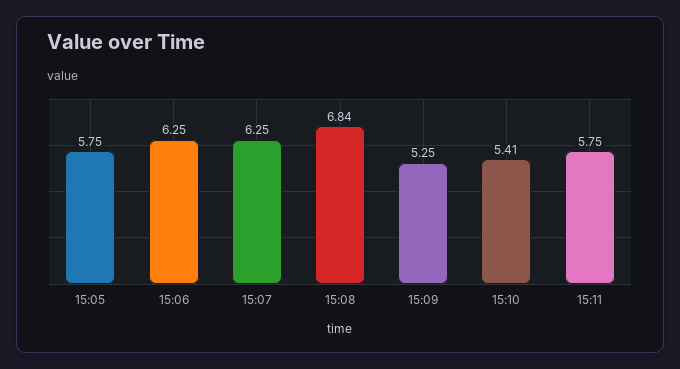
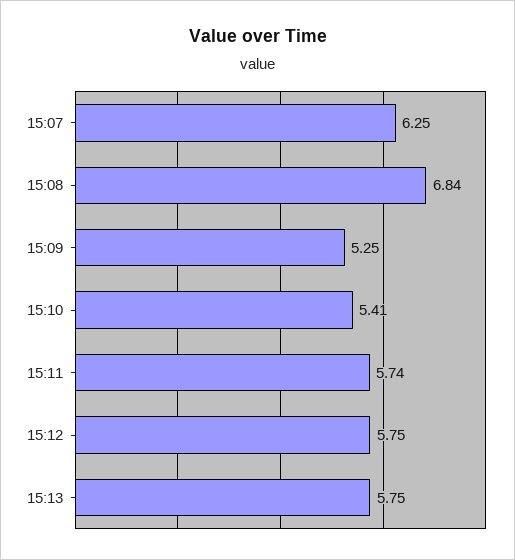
15:05: 5.75 -> none
15:06: 6.25 -> none
15:11: 5.75 -> 5.74
15:12: none -> 5.75
15:13: none -> 5.75

